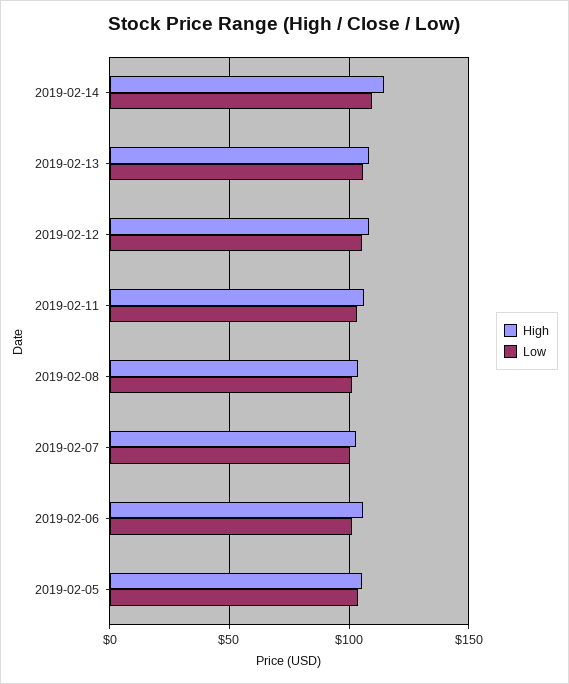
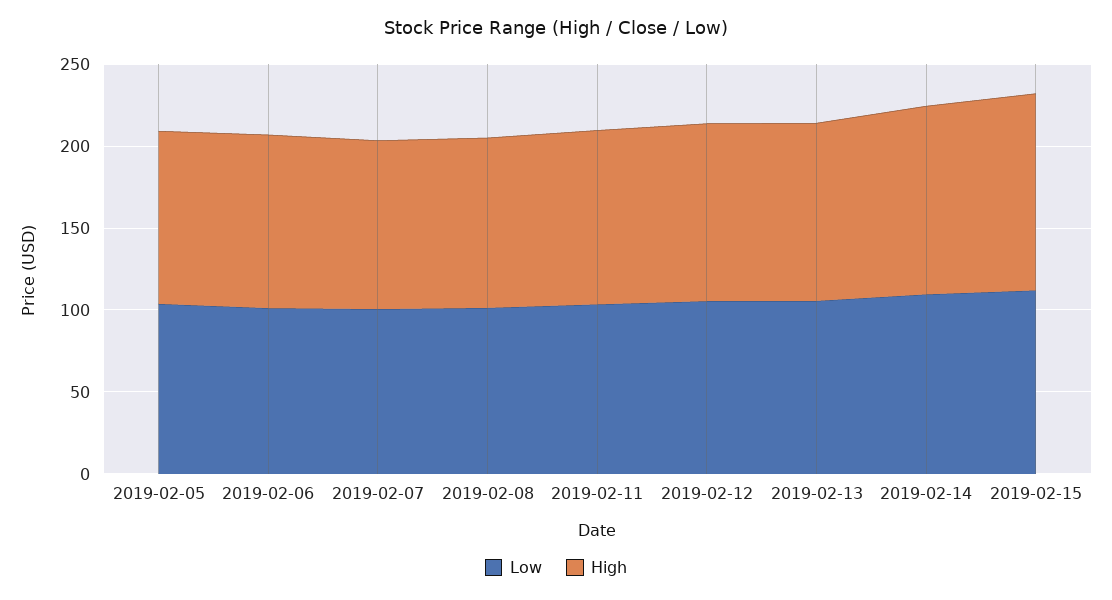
Low, 2019-02-15: none -> 110
High, 2019-02-15: none -> 120

